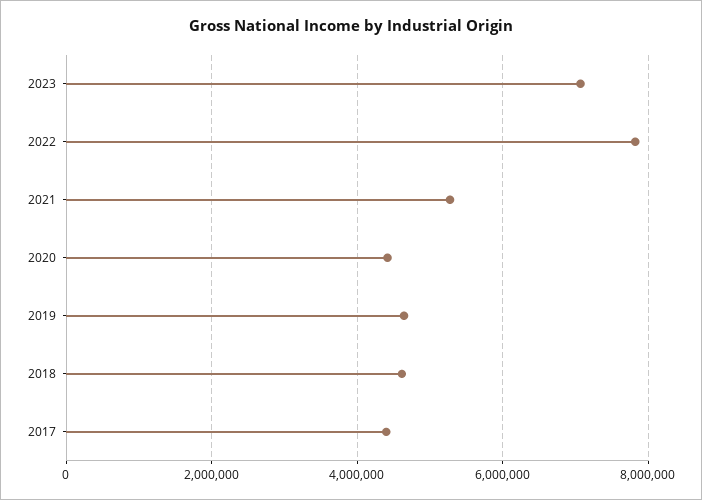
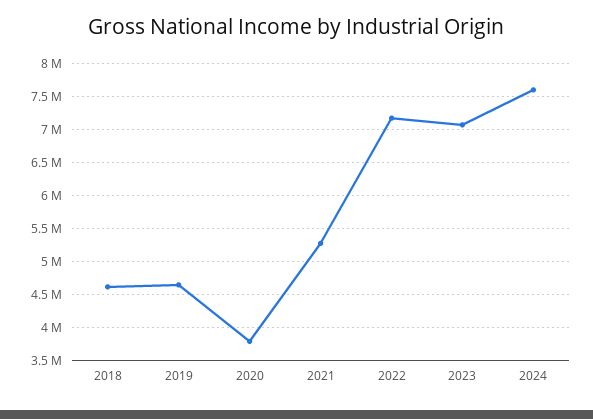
2022: 7800000 -> 7200000
2020: 4400000 -> 3800000
2017: 4400000 -> none
2024: none -> 7600000

